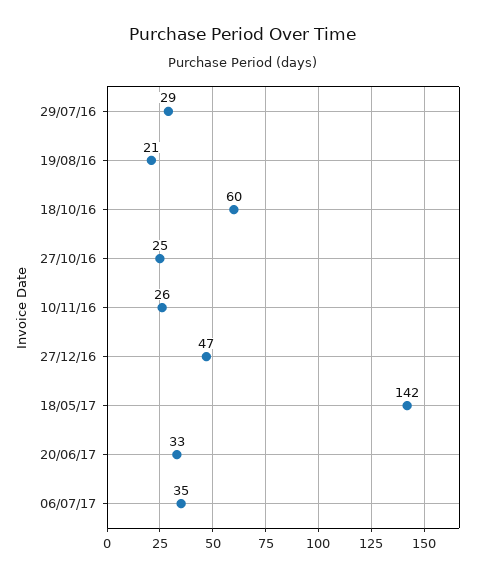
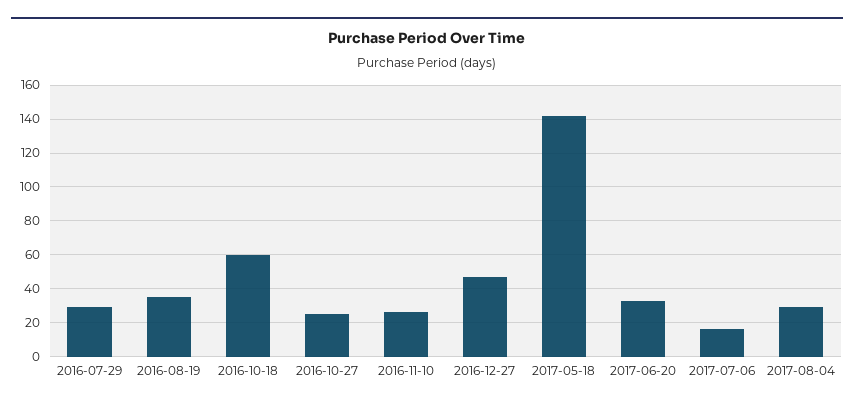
19/08/16: 21 -> 35
06/07/17: 35 -> 15
2017-08-04: none -> 30

